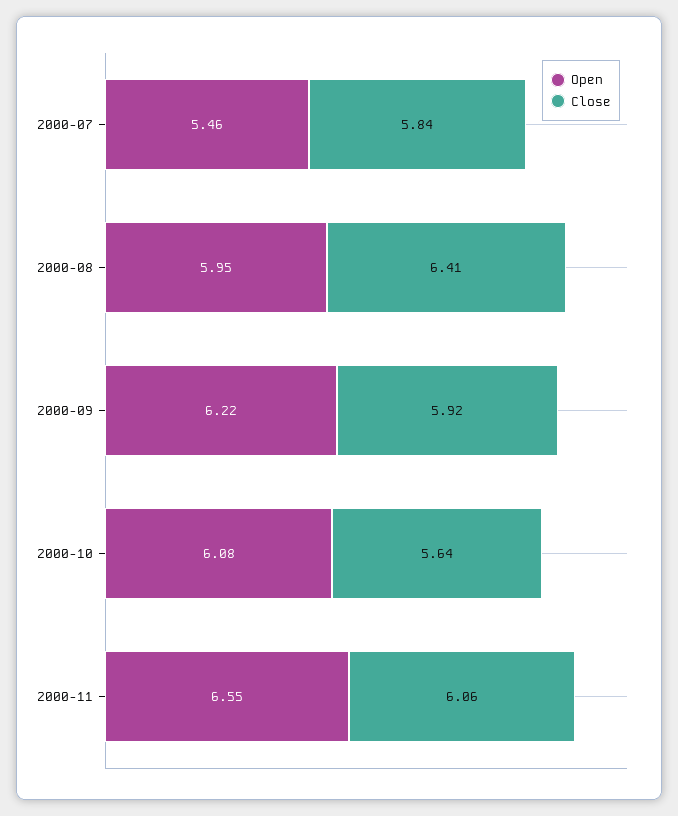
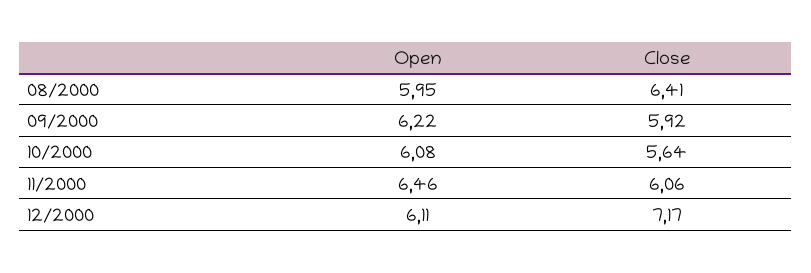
Open, 2000-07: 5.46 -> none
Close, 2000-07: 5.84 -> none
Open, 2000-11: 6.55 -> 6.46
Open, 12/2000: none -> 6.11
Close, 12/2000: none -> 7.17

